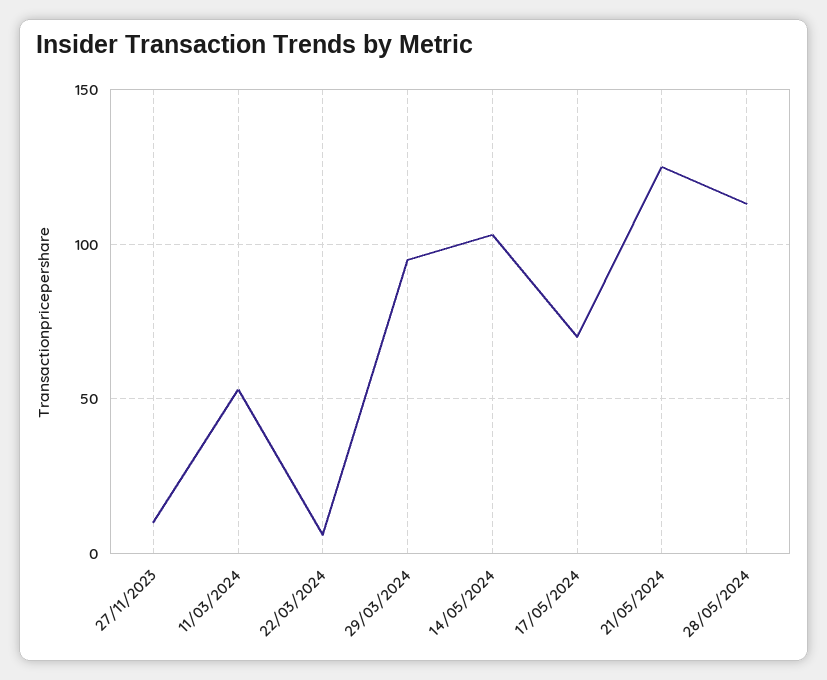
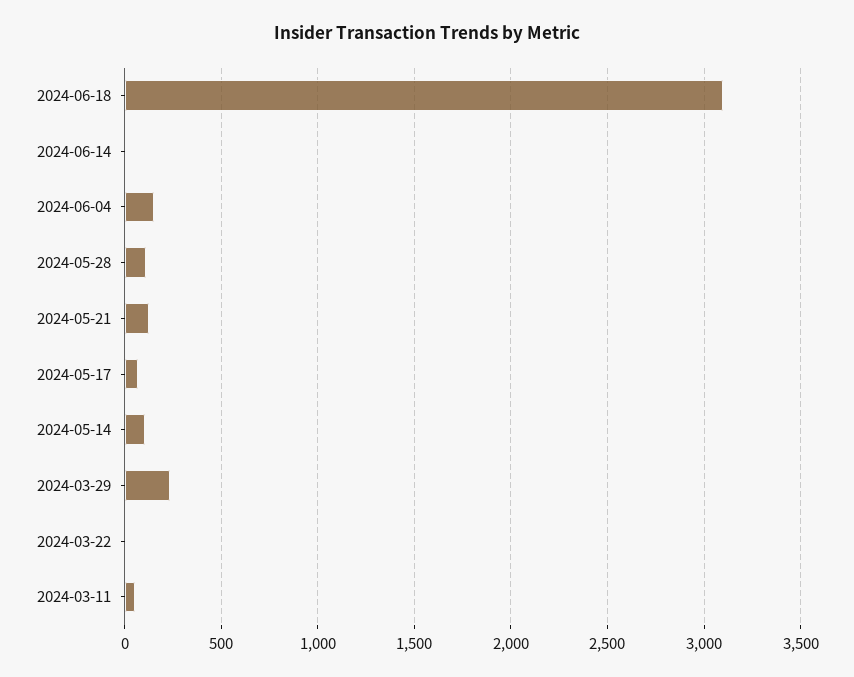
27/11/2023: 10 -> none
29/03/2024: 95 -> 250
2024-06-18: none -> 3100
2024-06-14: none -> 0
2024-06-04: none -> 150

